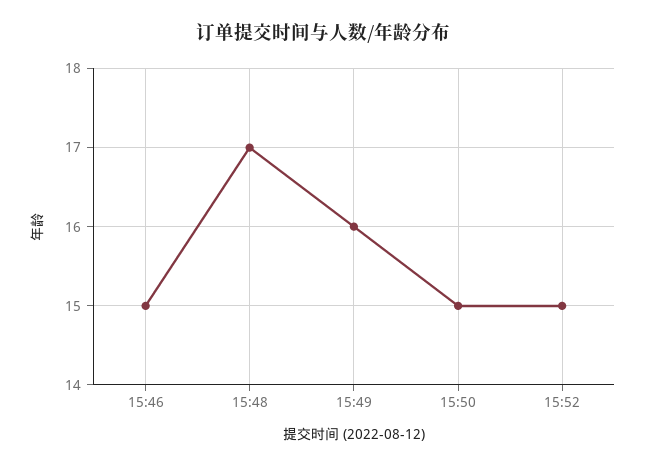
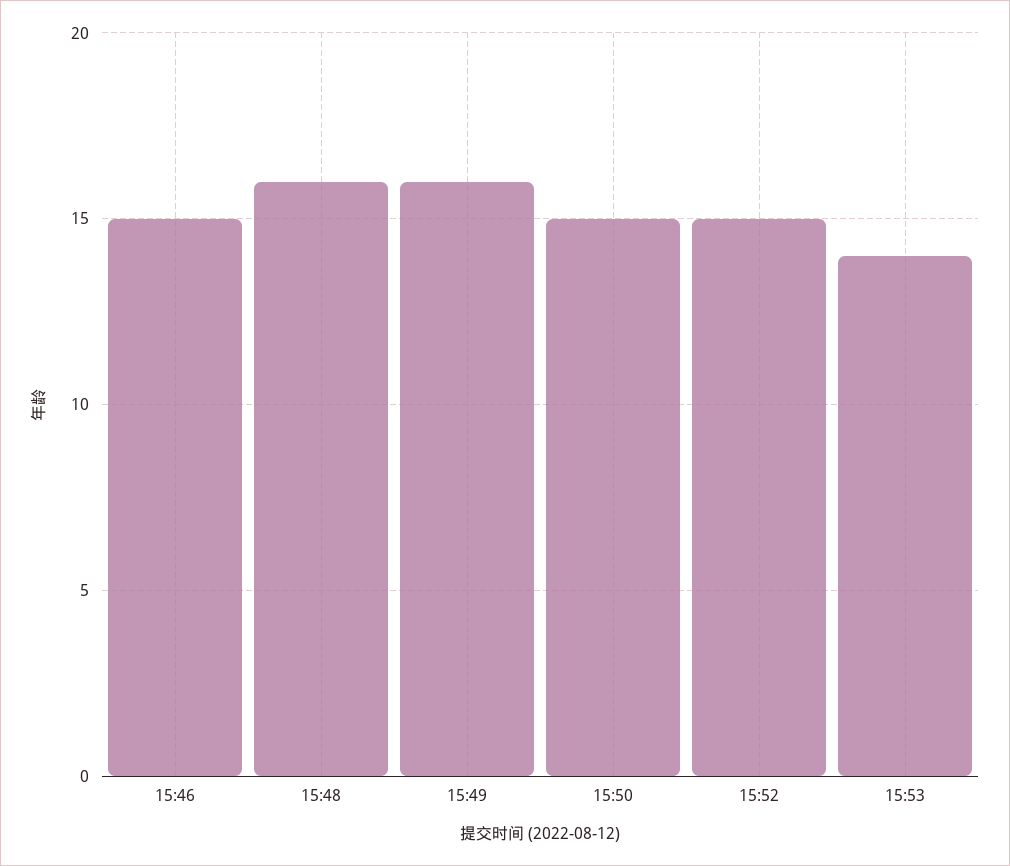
15:48: 17 -> 16
15:53: none -> 14

